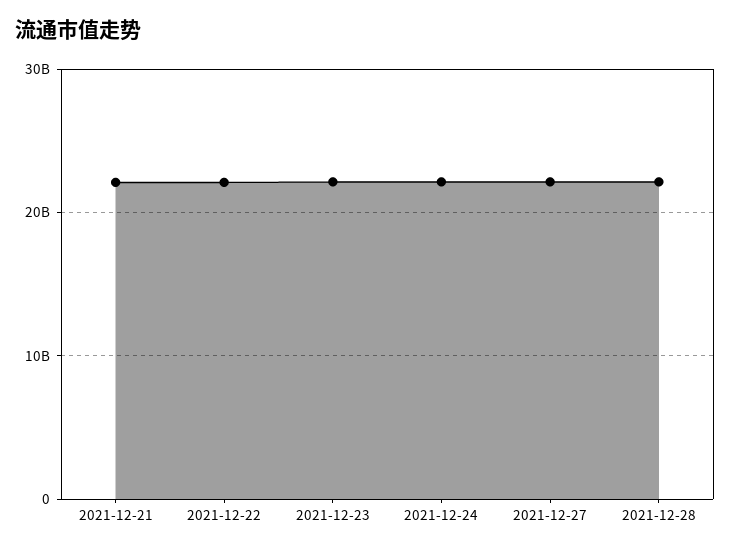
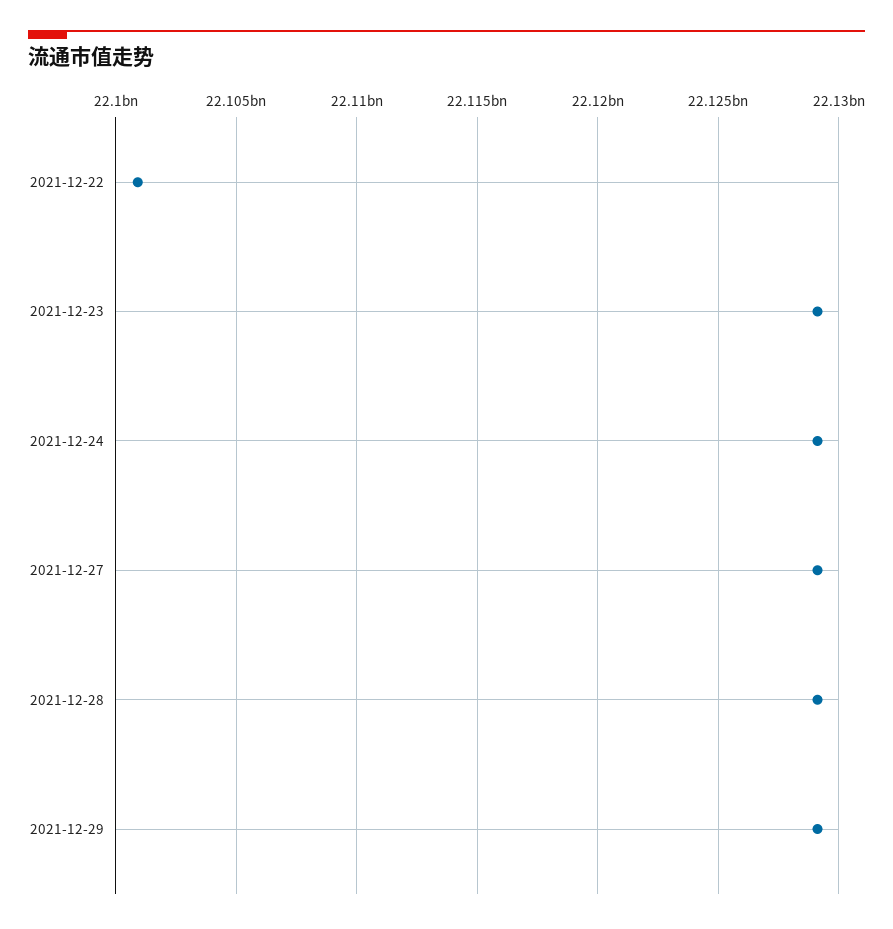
2021-12-21: 22000000000 -> none
2021-12-29: none -> 22129000000

